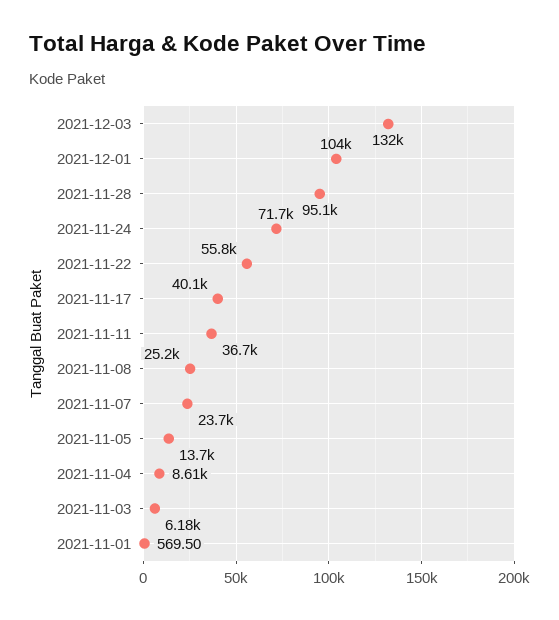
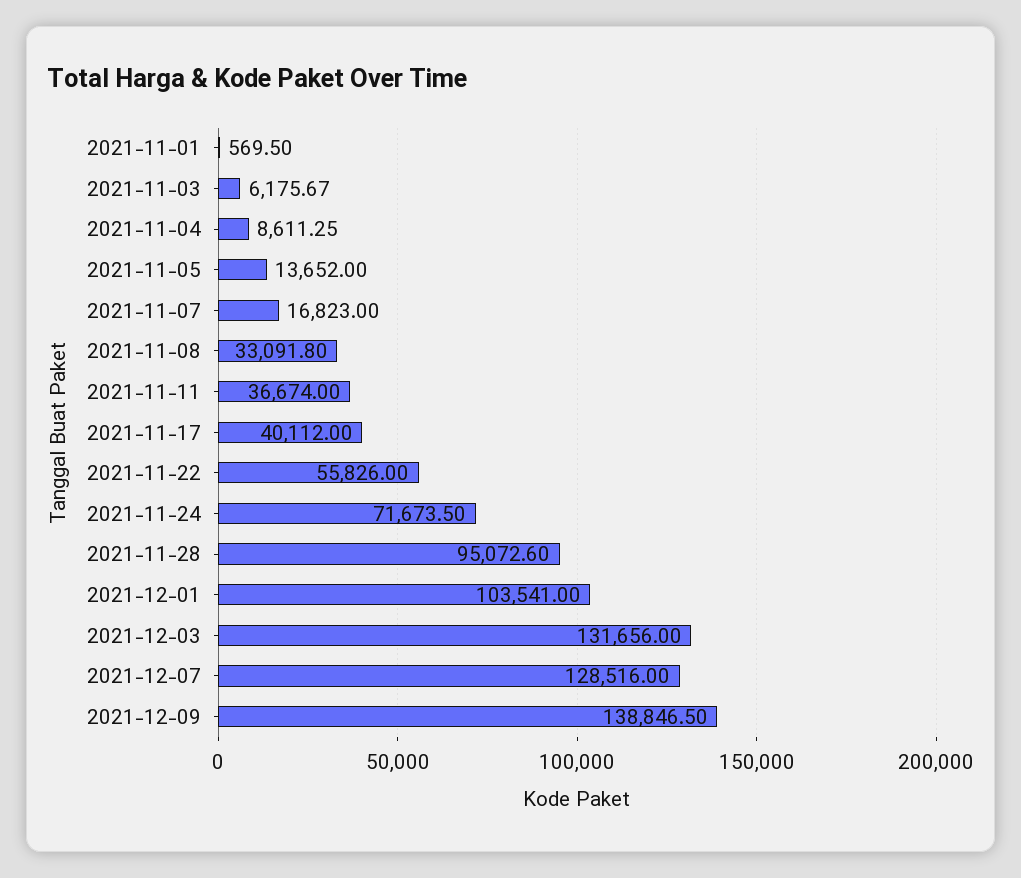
2021-11-08: 25200 -> 33091.8
2021-11-07: 23700 -> 16823
2021-12-07: none -> 128516
2021-12-09: none -> 138846.5

